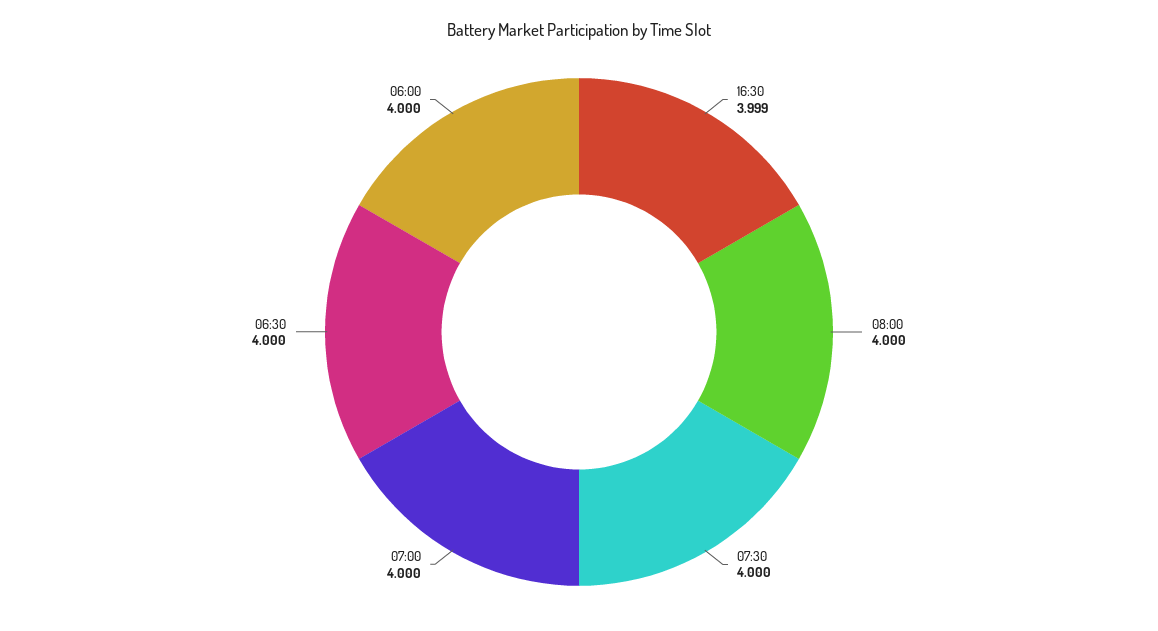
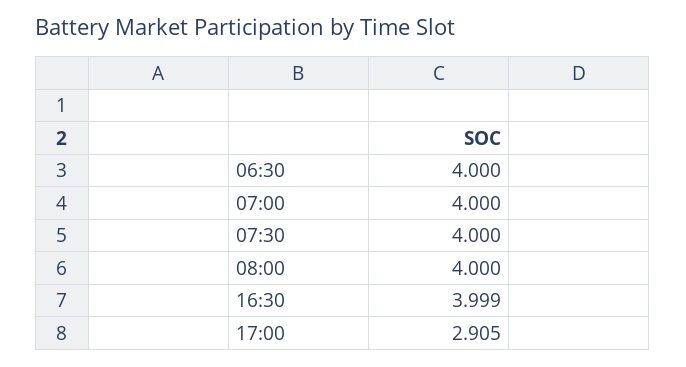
06:00: 4 -> none
17:00: none -> 2.905

